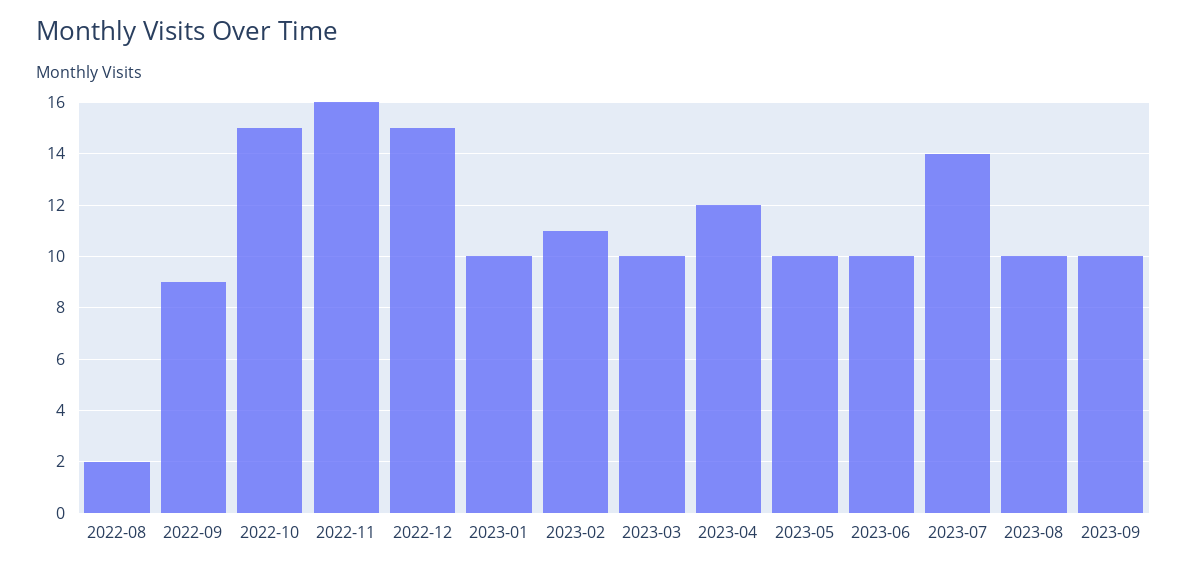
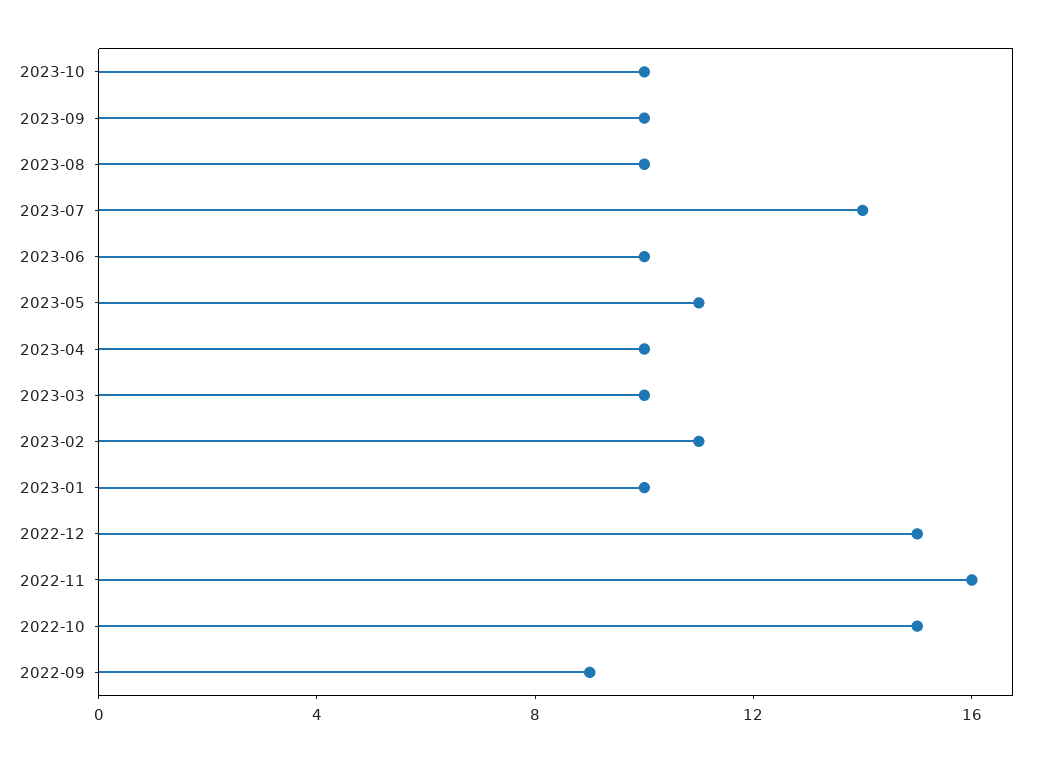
2022-08: 2 -> none
2023-04: 12 -> 10
2023-05: 10 -> 11
2023-10: none -> 10

